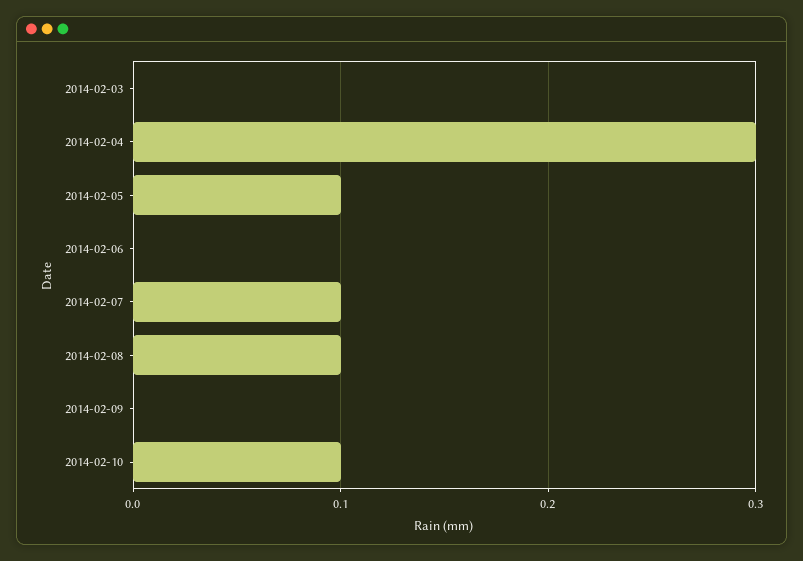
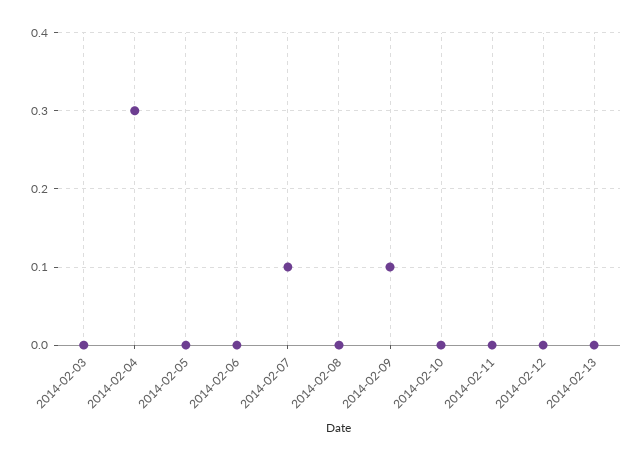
2014-02-05: 0.1 -> 0
2014-02-08: 0.1 -> 0
2014-02-09: 0 -> 0.1
2014-02-10: 0.1 -> 0
2014-02-11: none -> 0
2014-02-12: none -> 0
2014-02-13: none -> 0

